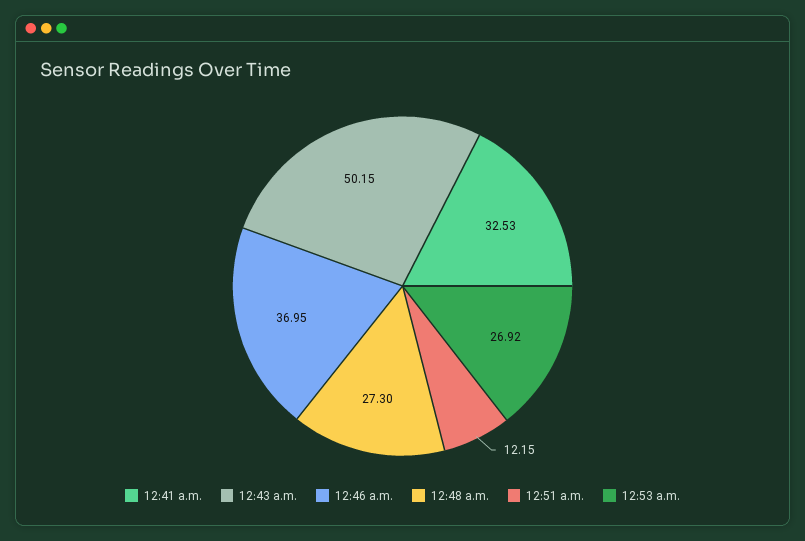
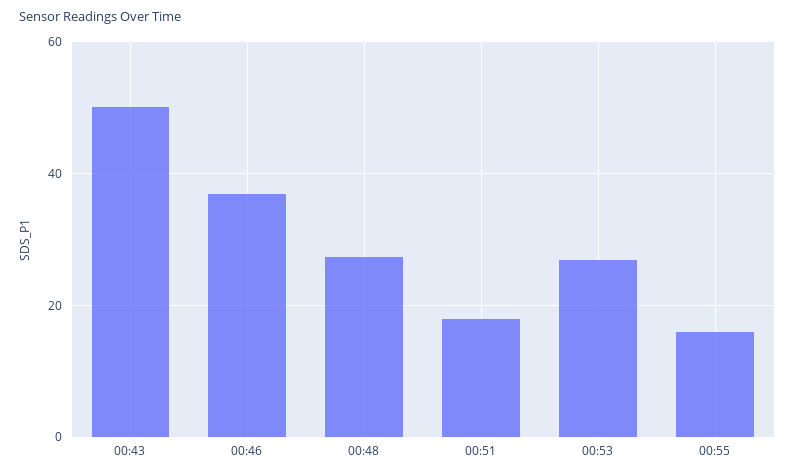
12:41 a.m.: 32.53 -> none
12:51 a.m.: 12.15 -> 18
00:55: none -> 16

